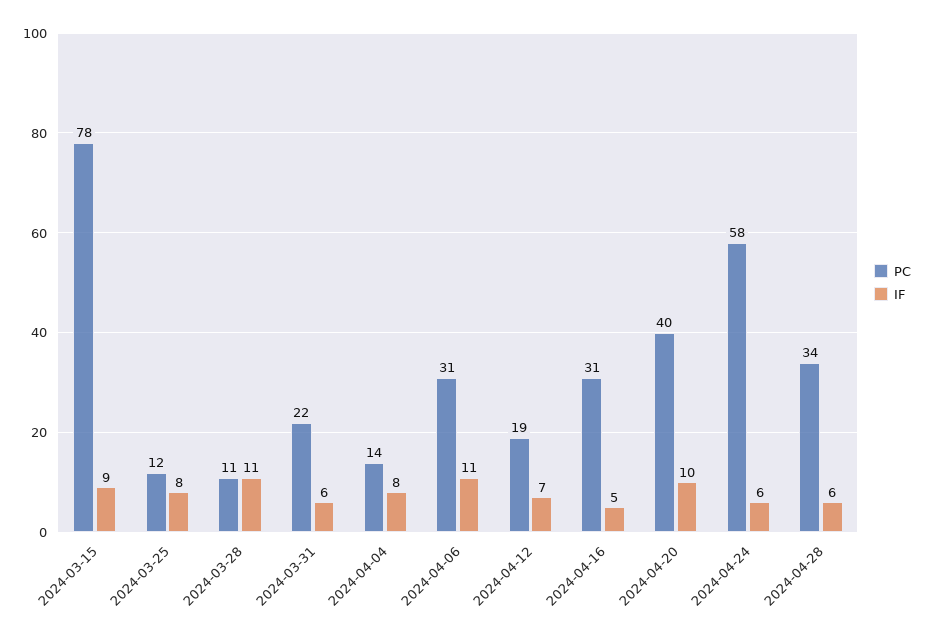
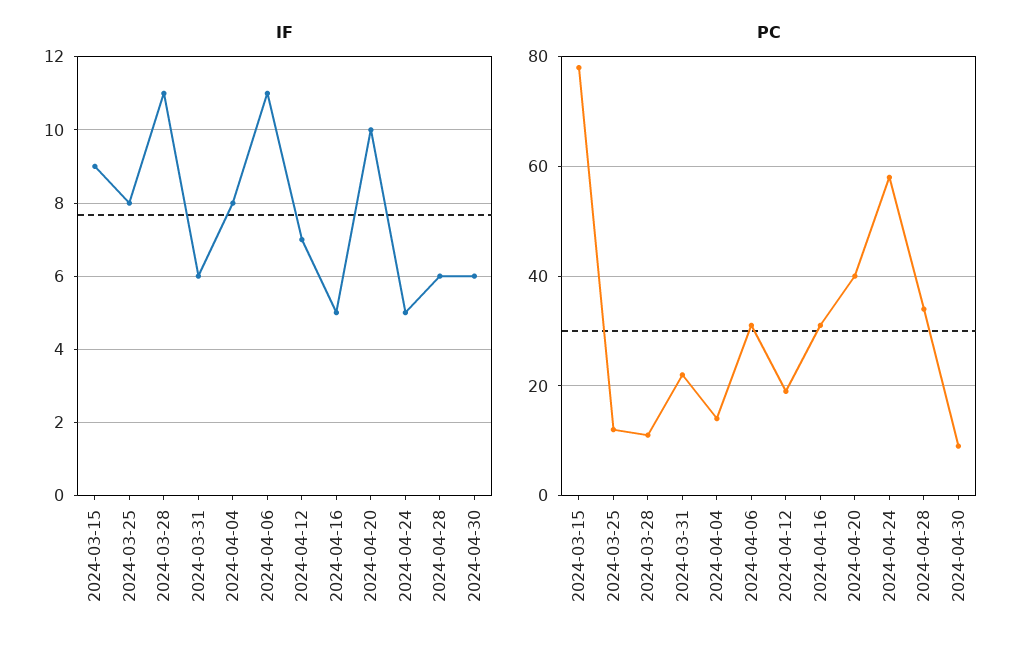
IF, 2024-04-24: 6 -> 5
IF, 2024-04-30: none -> 6
PC, 2024-04-30: none -> 10

